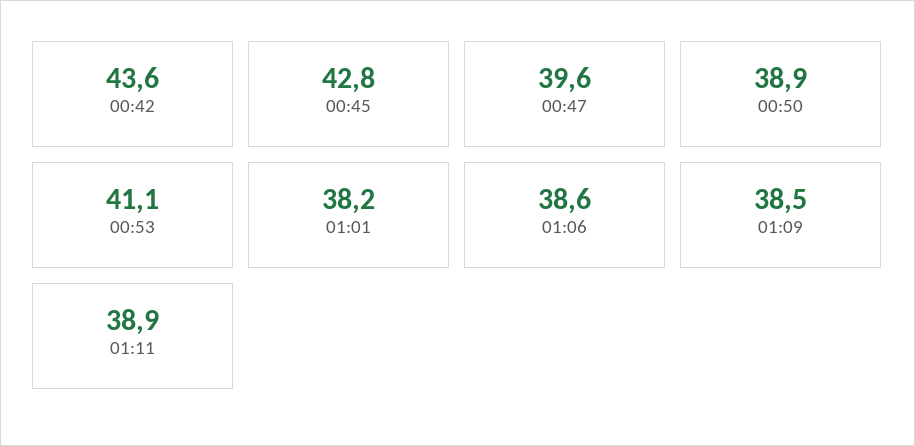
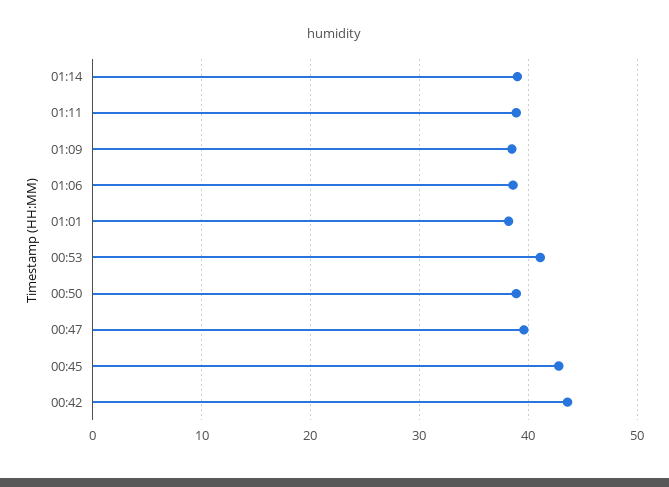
01:14: none -> 39

